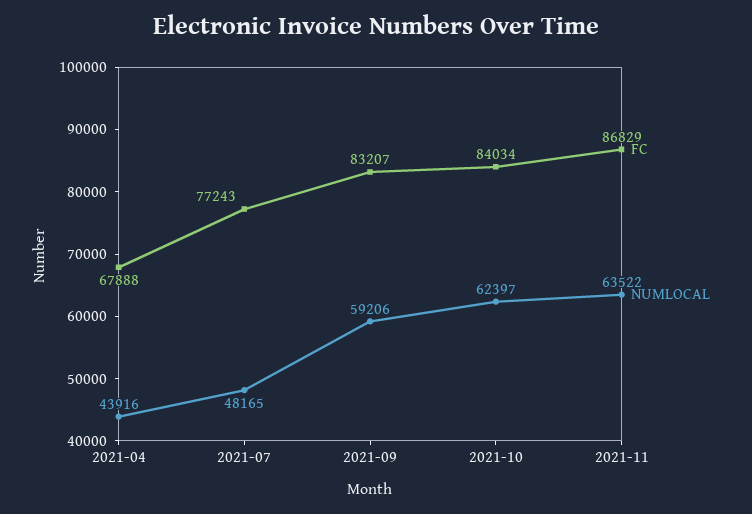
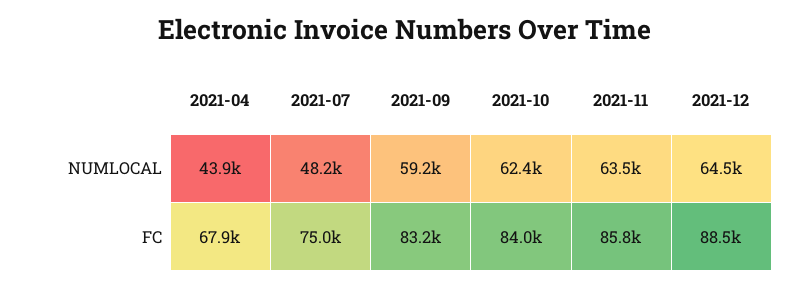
FC, 2021-07: 77243 -> 75000
FC, 2021-11: 86829 -> 85800
NUMLOCAL, 2021-12: none -> 64500
FC, 2021-12: none -> 88500

